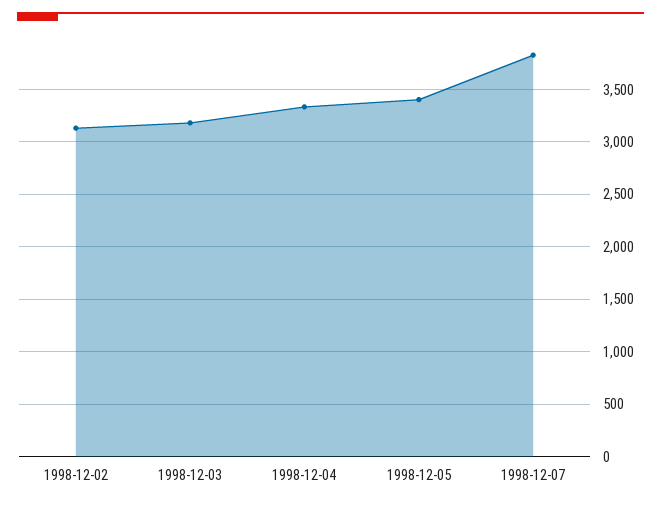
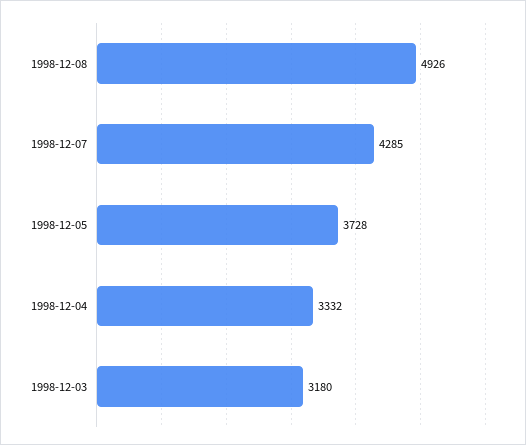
1998-12-02: 3100 -> none
1998-12-05: 3400 -> 3728
1998-12-07: 3800 -> 4285
1998-12-08: none -> 4926

